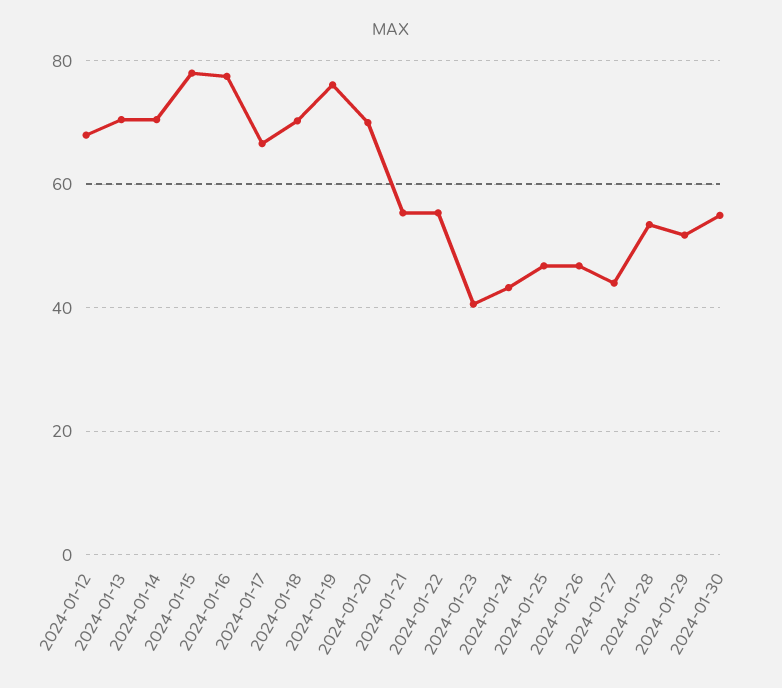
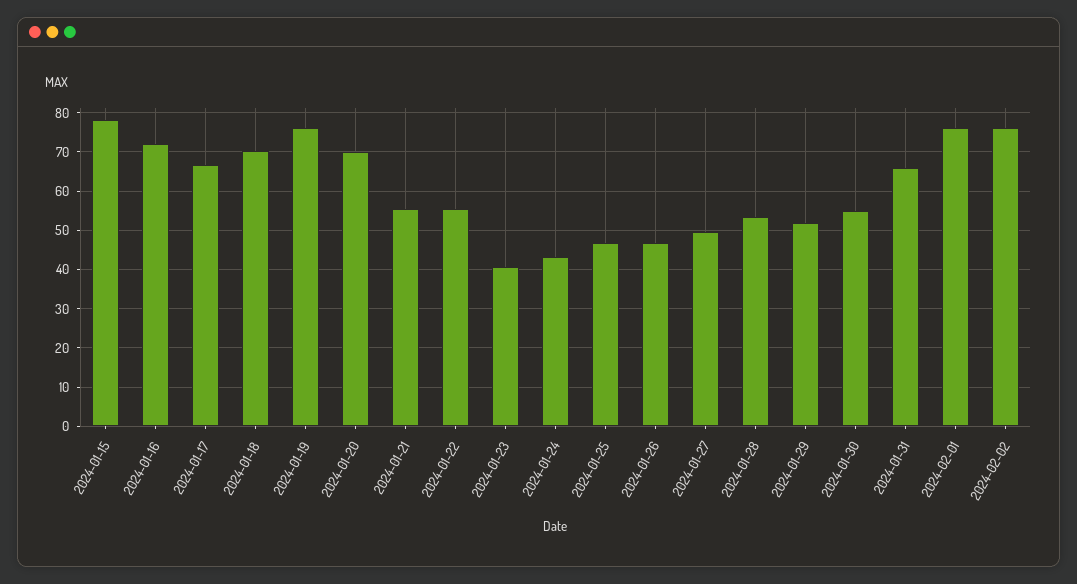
2024-01-12: 68 -> none
2024-01-13: 70 -> none
2024-01-14: 70 -> none
2024-01-16: 78 -> 72
2024-01-27: 44 -> 50
2024-01-31: none -> 66
2024-02-01: none -> 76
2024-02-02: none -> 76

